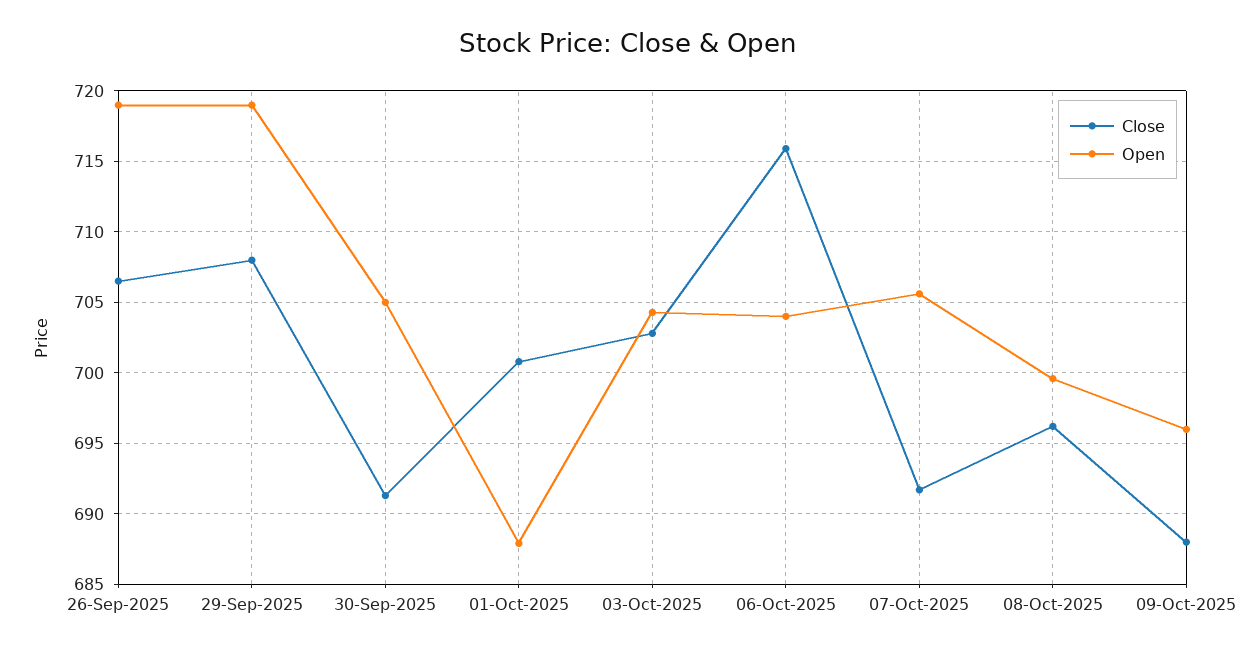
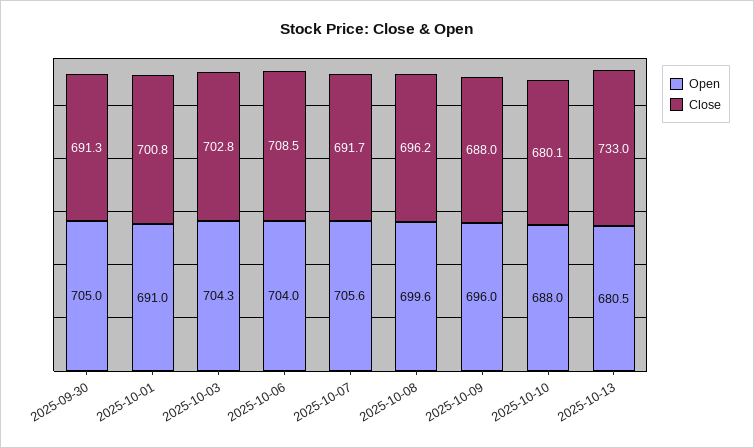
Close, 26-Sep-2025: 706.5 -> none
Open, 26-Sep-2025: 719 -> none
Close, 29-Sep-2025: 708 -> none
Open, 29-Sep-2025: 719 -> none
Open, 01-Oct-2025: 688 -> 691
Close, 06-Oct-2025: 716 -> 708.5
Open, 2025-10-10: none -> 688
Close, 2025-10-10: none -> 680.1
Open, 2025-10-13: none -> 680.5
Close, 2025-10-13: none -> 733

